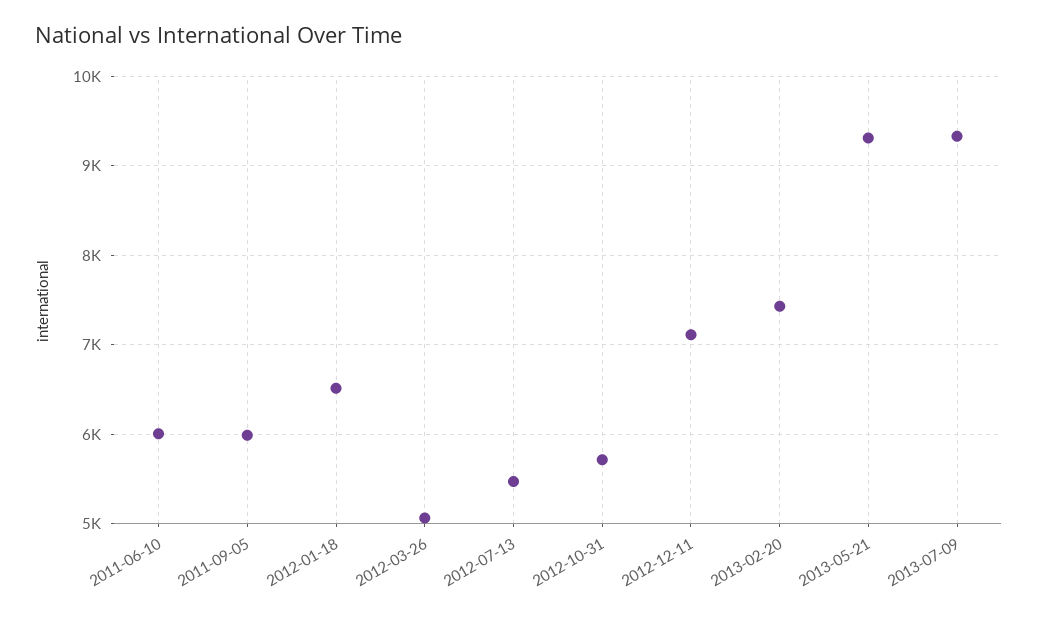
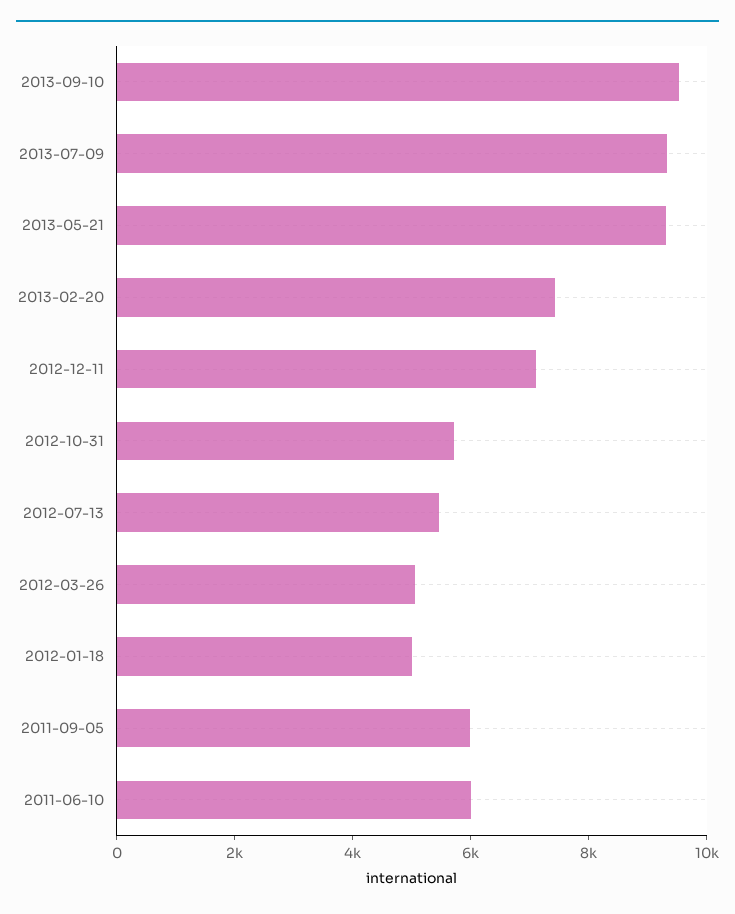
2012-01-18: 6500 -> 5000
2013-09-10: none -> 9500

